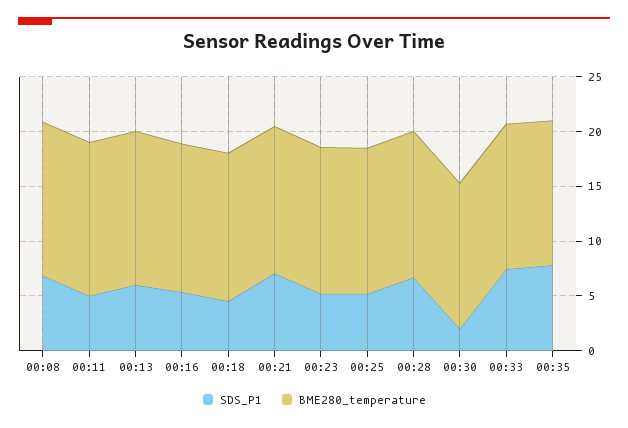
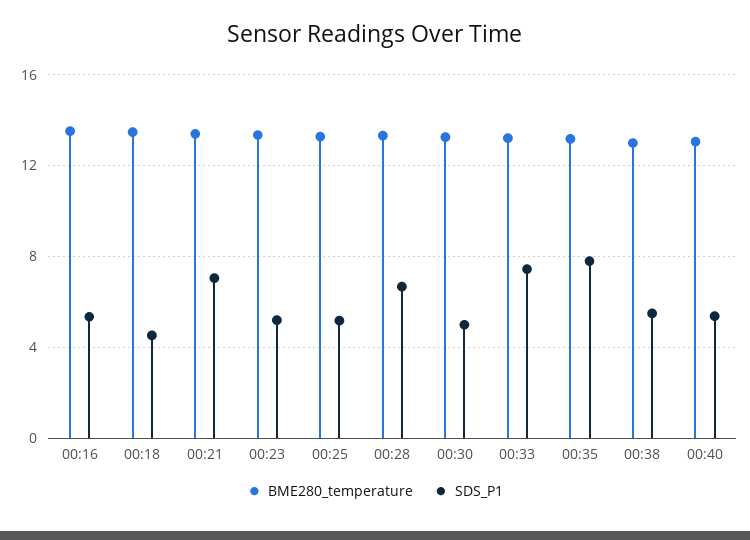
SDS_P1, 00:08: 7 -> none
BME280_temperature, 00:08: 14 -> none
SDS_P1, 00:11: 5 -> none
BME280_temperature, 00:11: 14 -> none
SDS_P1, 00:13: 6 -> none
BME280_temperature, 00:13: 14 -> none
SDS_P1, 00:30: 2 -> 5
BME280_temperature, 00:38: none -> 13
SDS_P1, 00:38: none -> 5.5
BME280_temperature, 00:40: none -> 13
SDS_P1, 00:40: none -> 5.5

